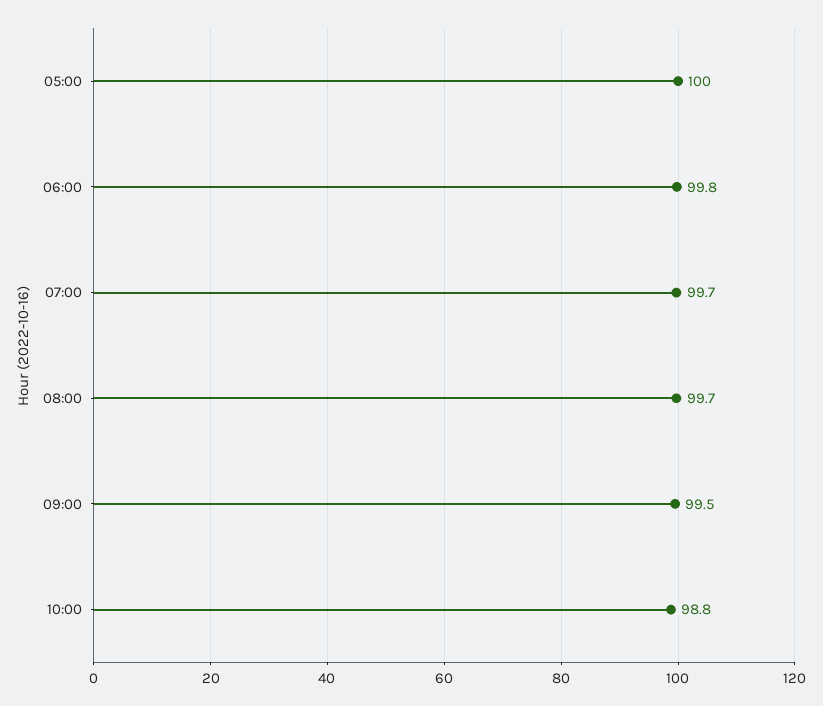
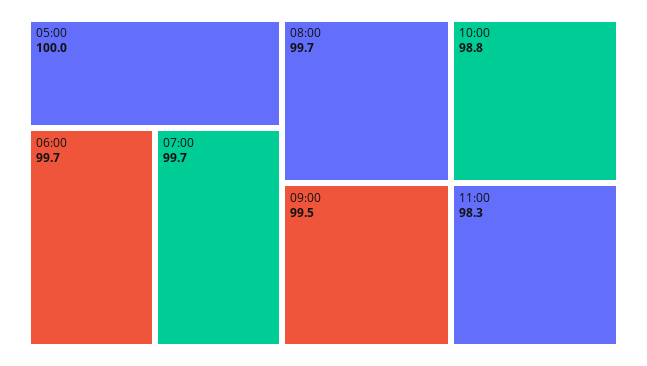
06:00: 99.8 -> 99.7
11:00: none -> 98.3

